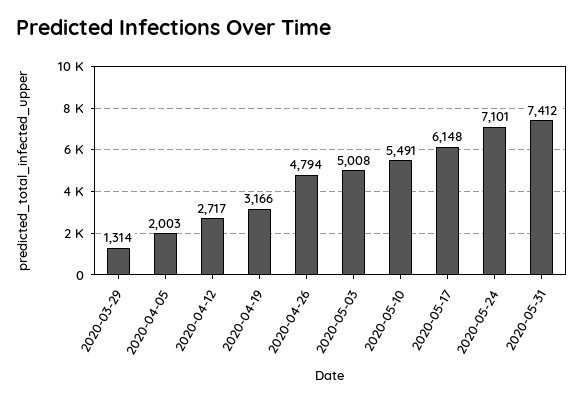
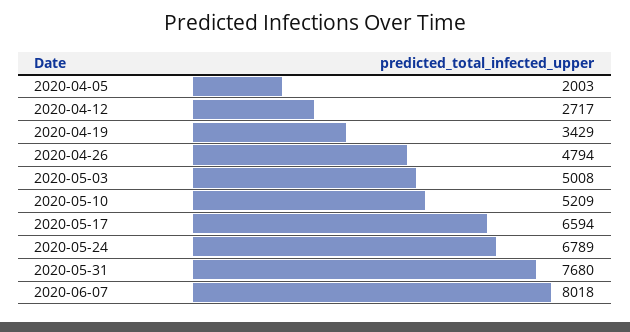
2020-03-29: 1314 -> none
2020-04-19: 3166 -> 3429
2020-05-10: 5491 -> 5209
2020-05-17: 6148 -> 6594
2020-05-24: 7101 -> 6789
2020-05-31: 7412 -> 7680
2020-06-07: none -> 8018

